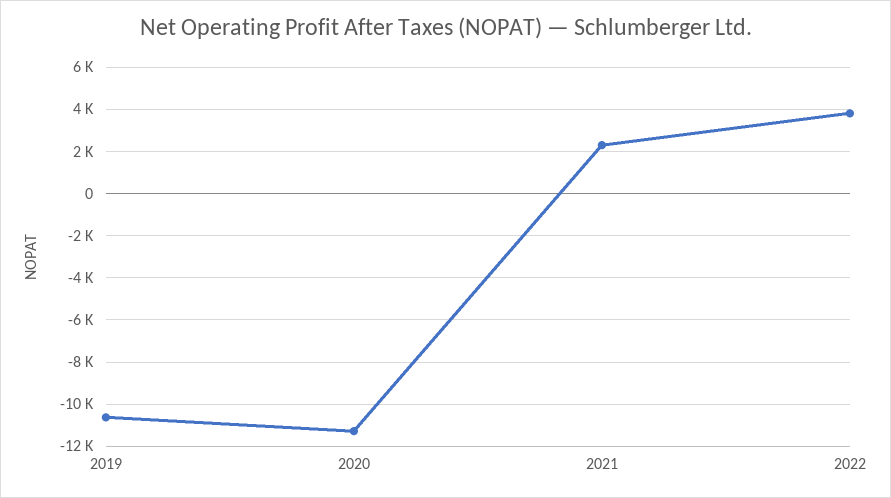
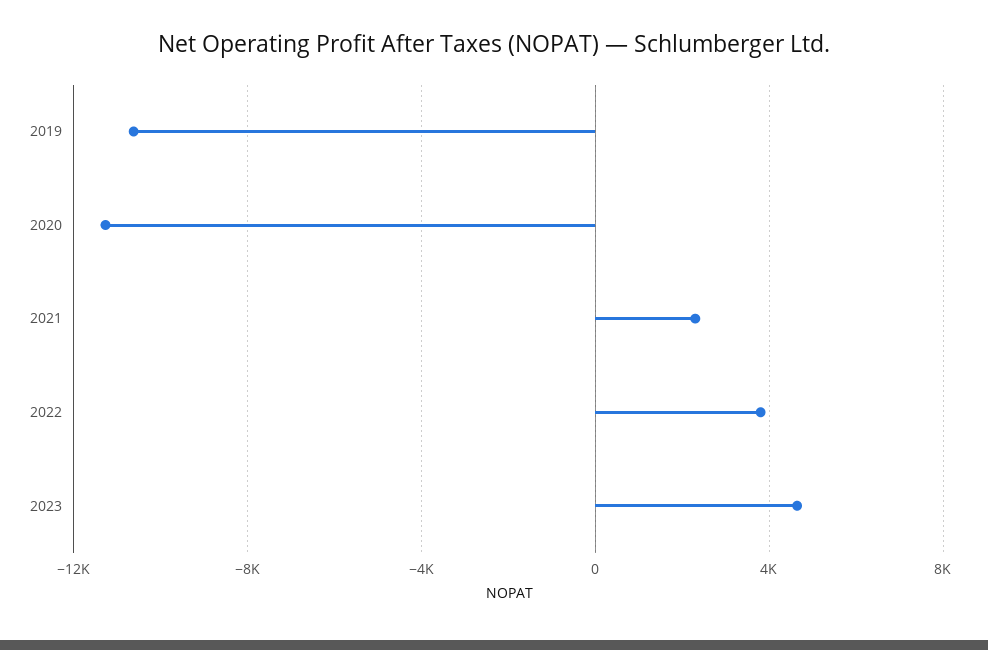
2023: none -> 4500

